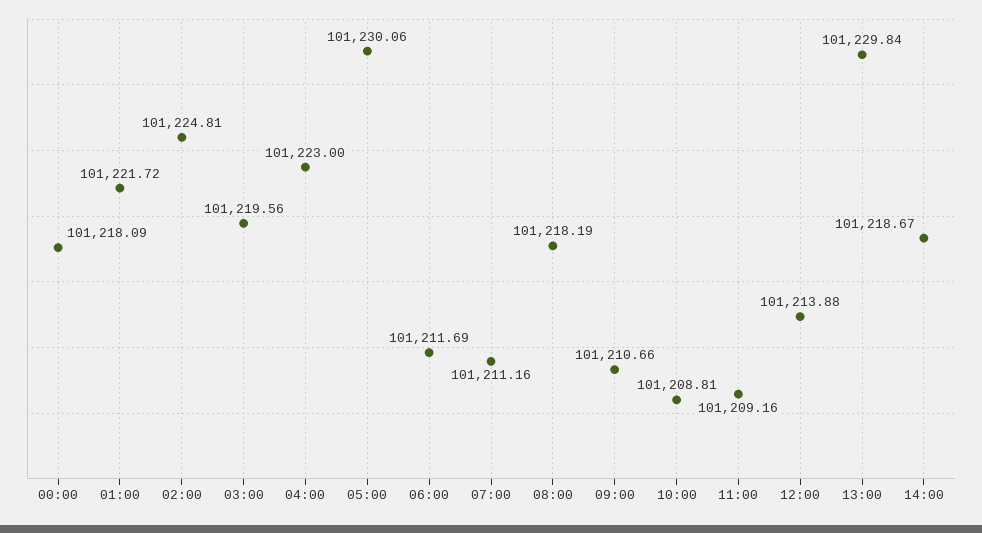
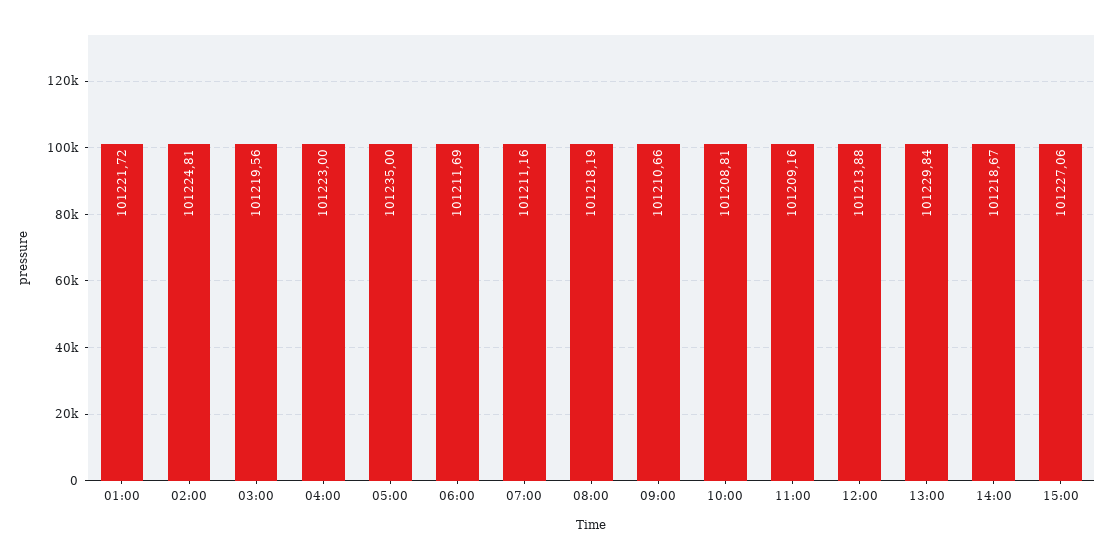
00:00: 101218.09 -> none
05:00: 101230.06 -> 101235
15:00: none -> 101227.06

